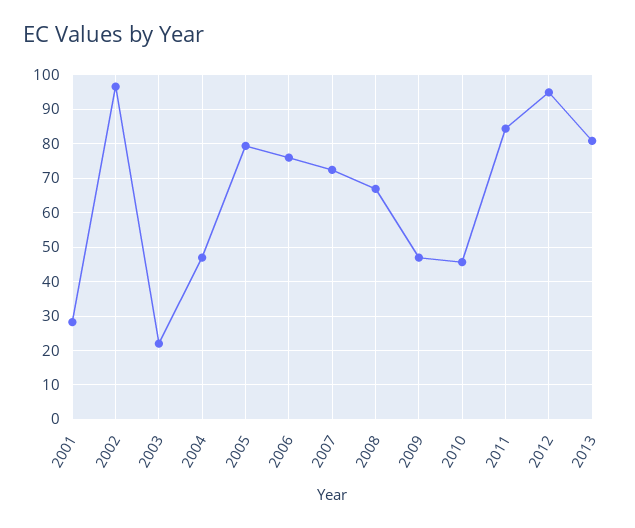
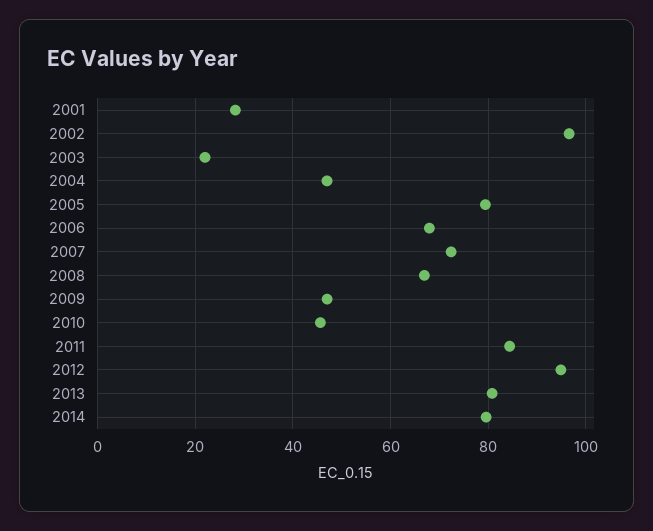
2006: 76 -> 68
2014: none -> 80

